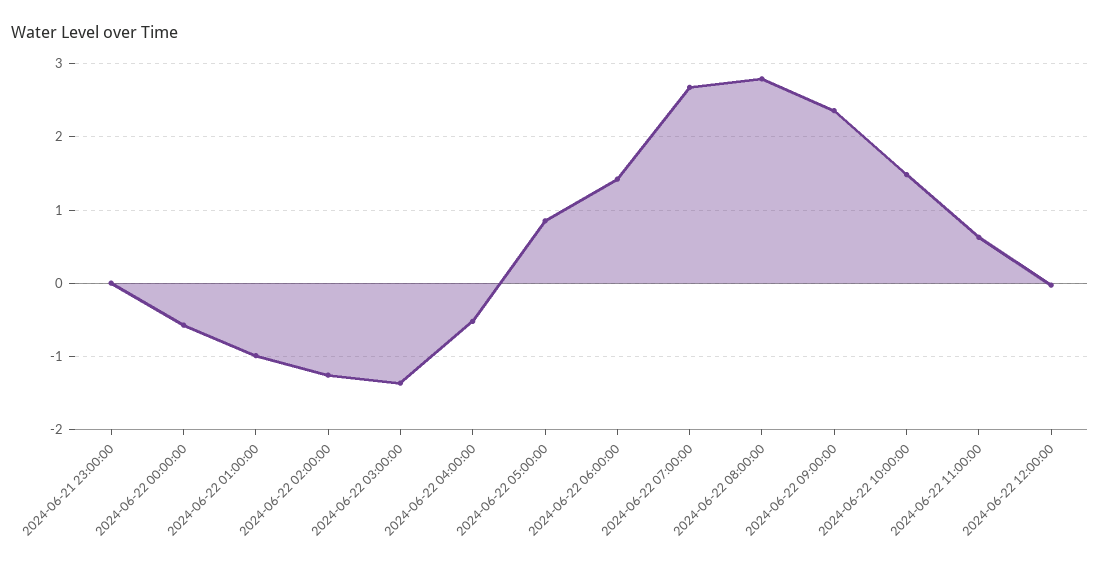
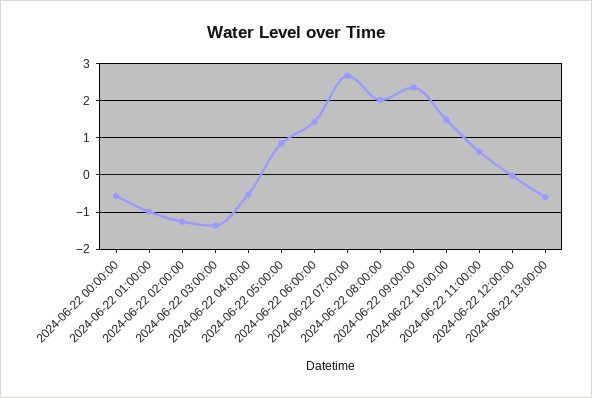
2024-06-21 23:00:00: 0 -> none
2024-06-22 08:00:00: 2.8 -> 2
2024-06-22 13:00:00: none -> -0.6

